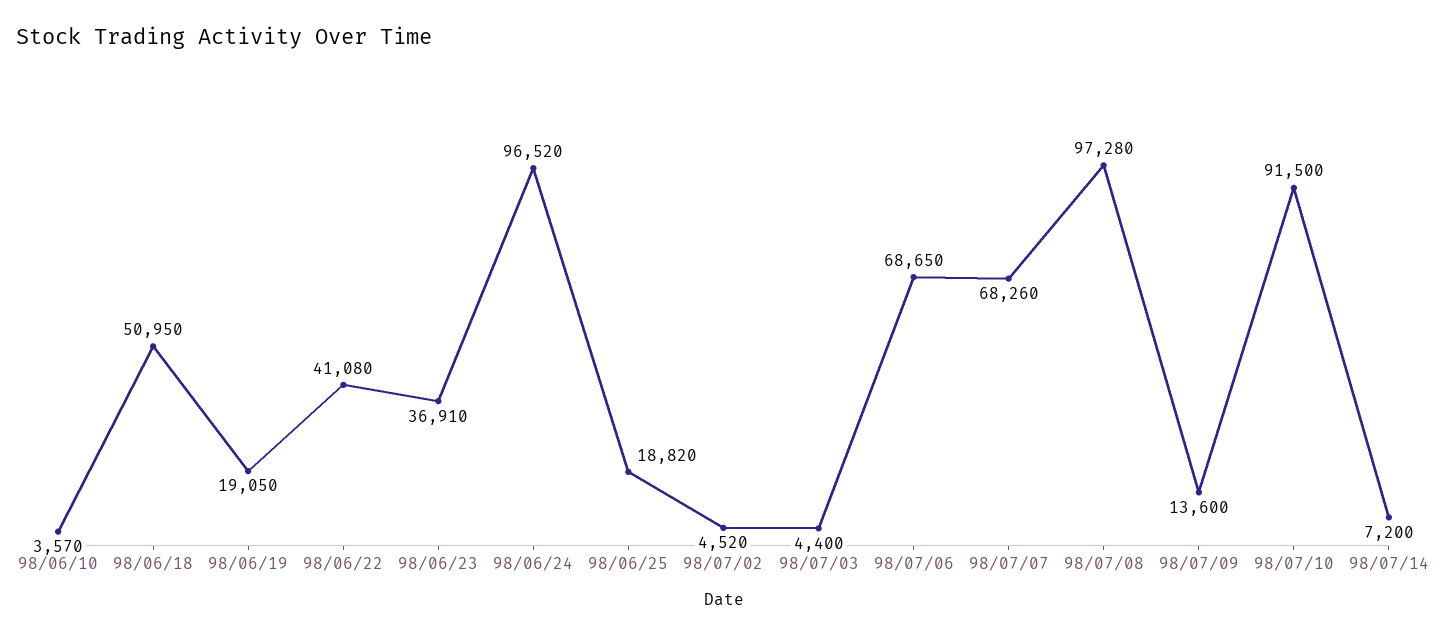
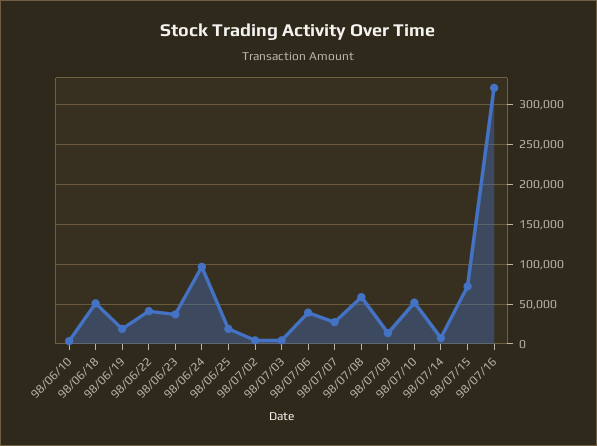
98/07/06: 68650 -> 40000
98/07/07: 68260 -> 30000
98/07/08: 97280 -> 60000
98/07/10: 91500 -> 50000
98/07/15: none -> 70000
98/07/16: none -> 320000

